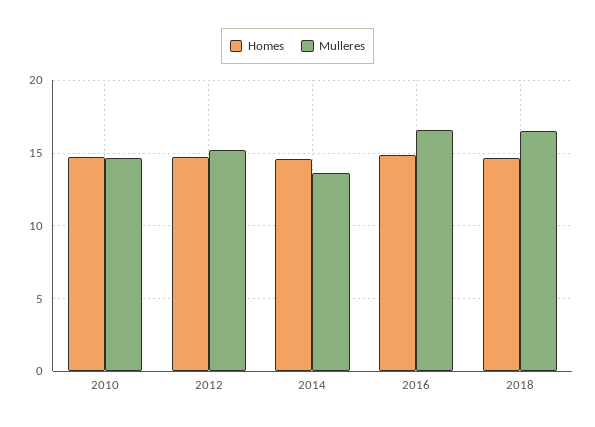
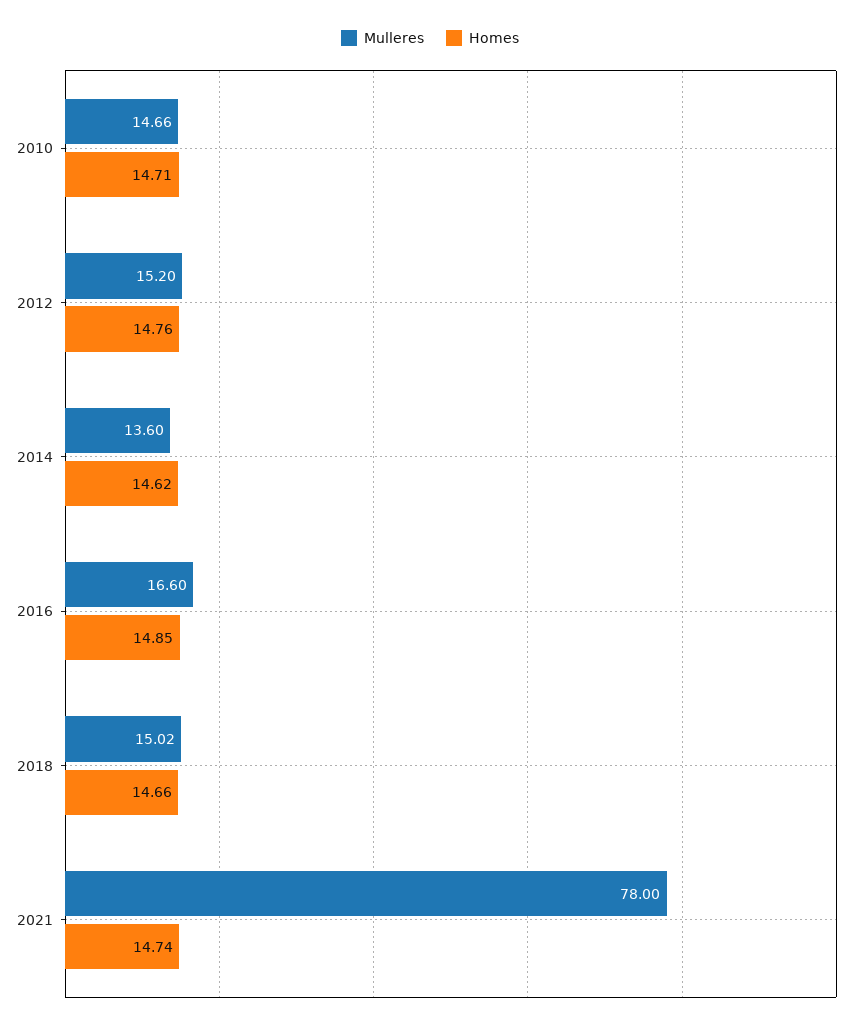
Mulleres, 2018: 16.5 -> 15.02
Mulleres, 2021: none -> 78
Homes, 2021: none -> 14.74

